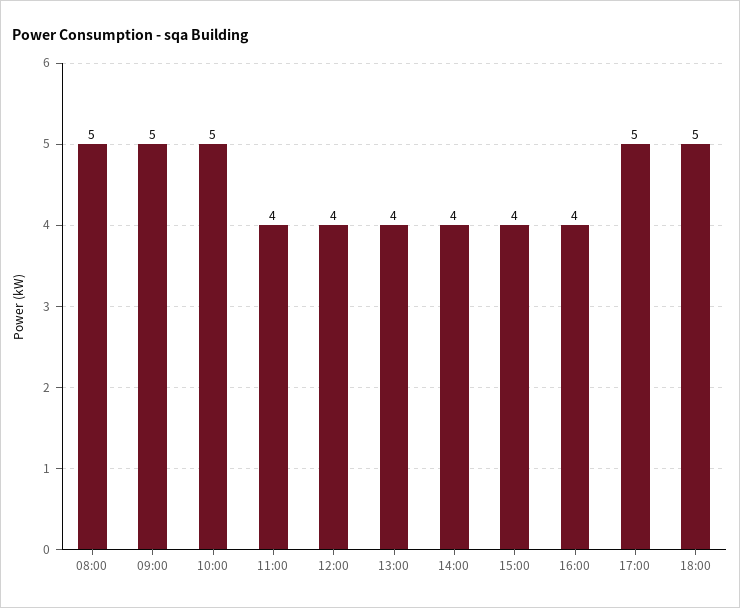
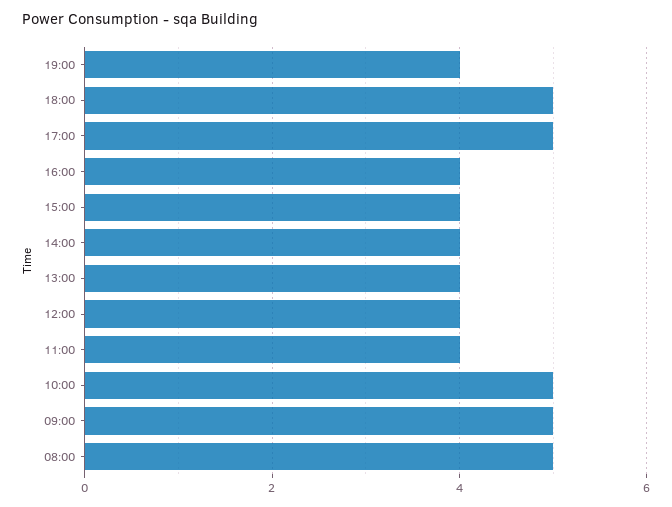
19:00: none -> 4

